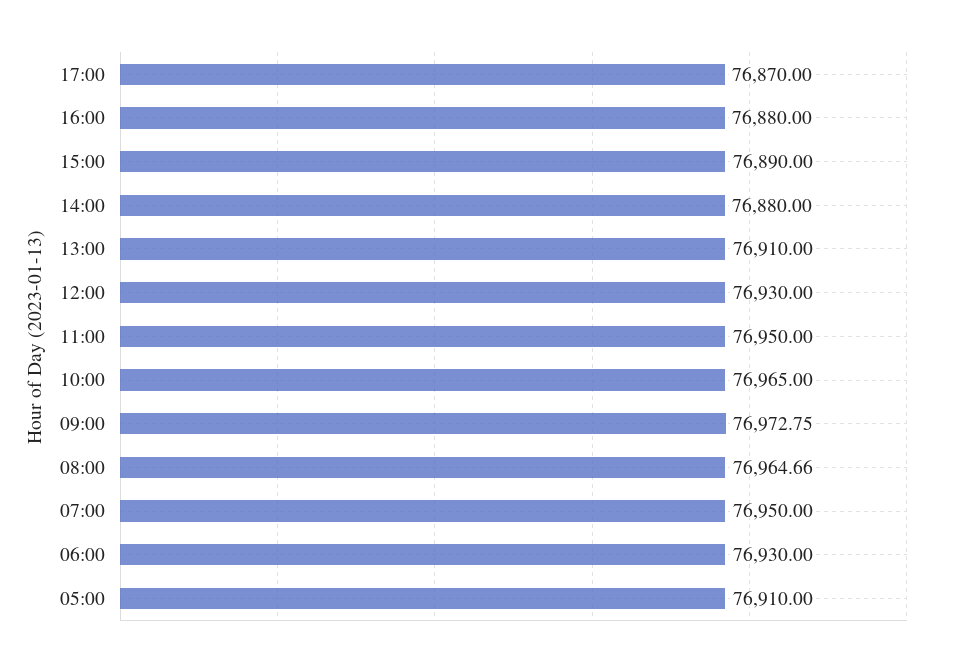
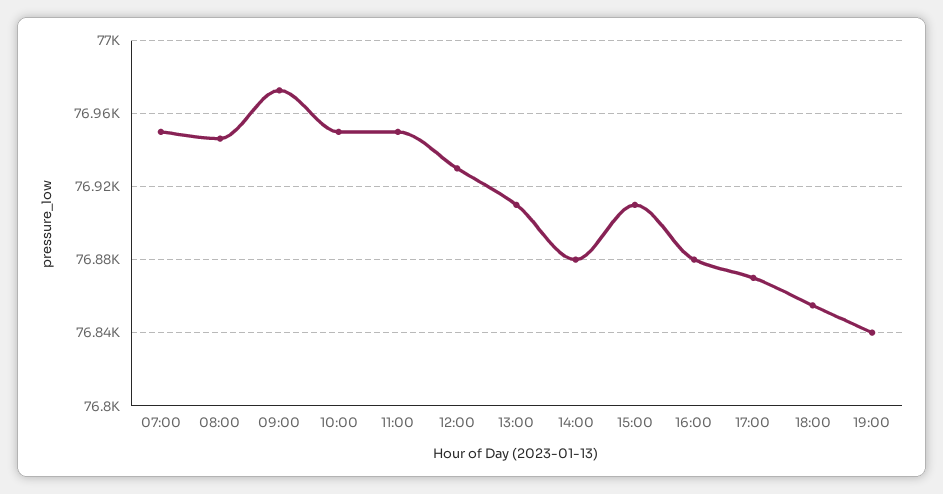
15:00: 76890 -> 76910
10:00: 76965 -> 76950
08:00: 76964.66 -> 76945
06:00: 76930 -> none
05:00: 76910 -> none
18:00: none -> 76855
19:00: none -> 76840

